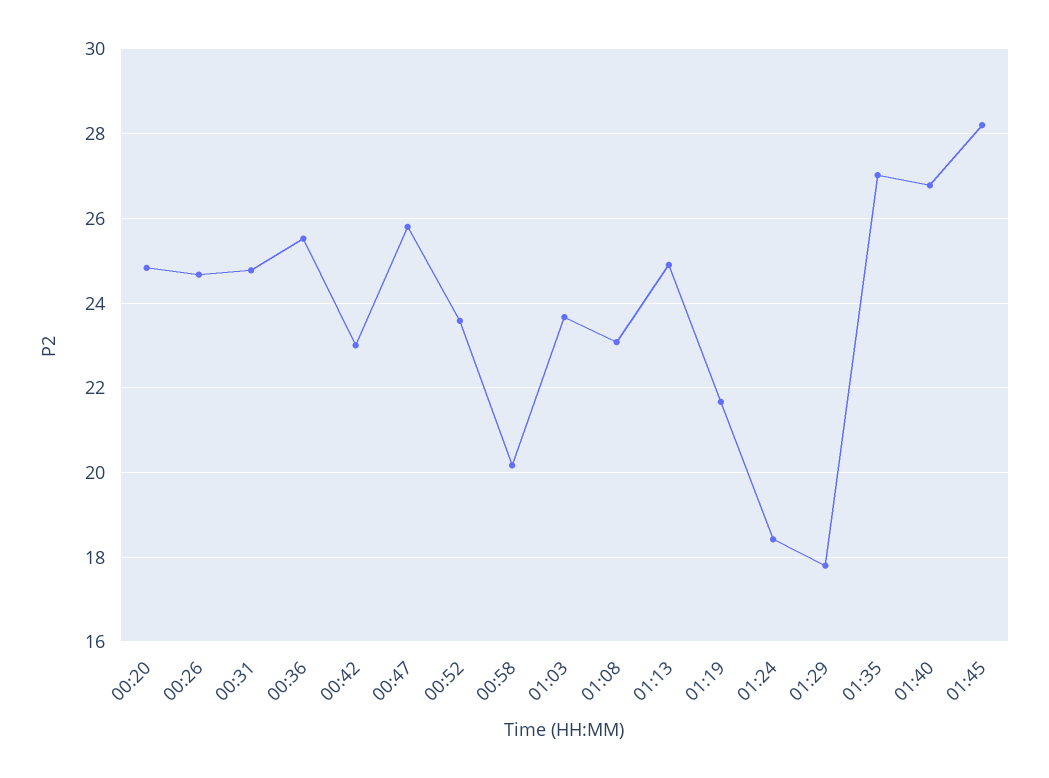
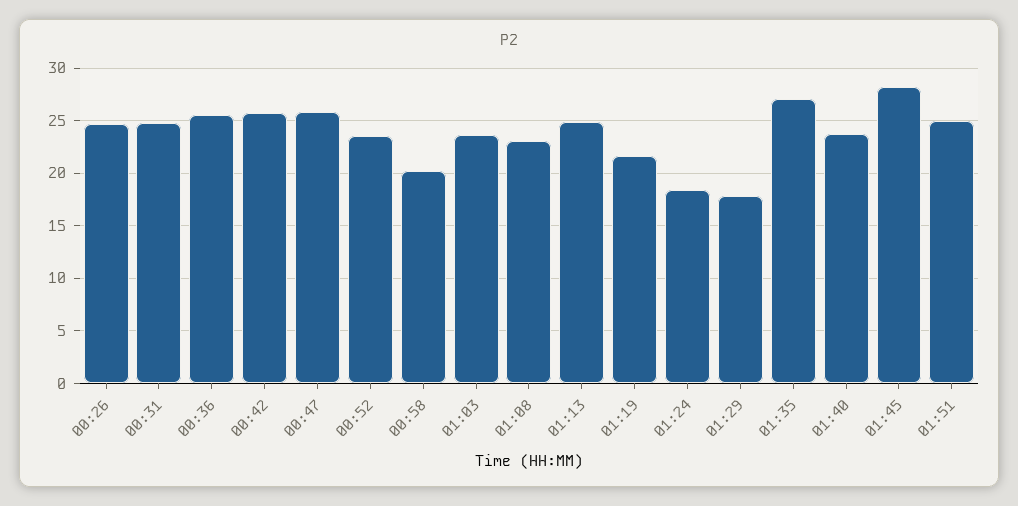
00:20: 24.8 -> none
00:42: 23 -> 26
01:40: 26.8 -> 24
01:51: none -> 25

